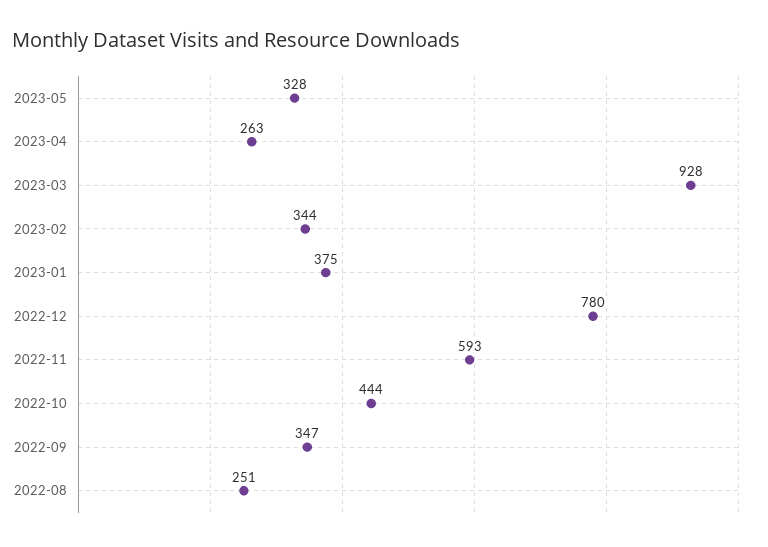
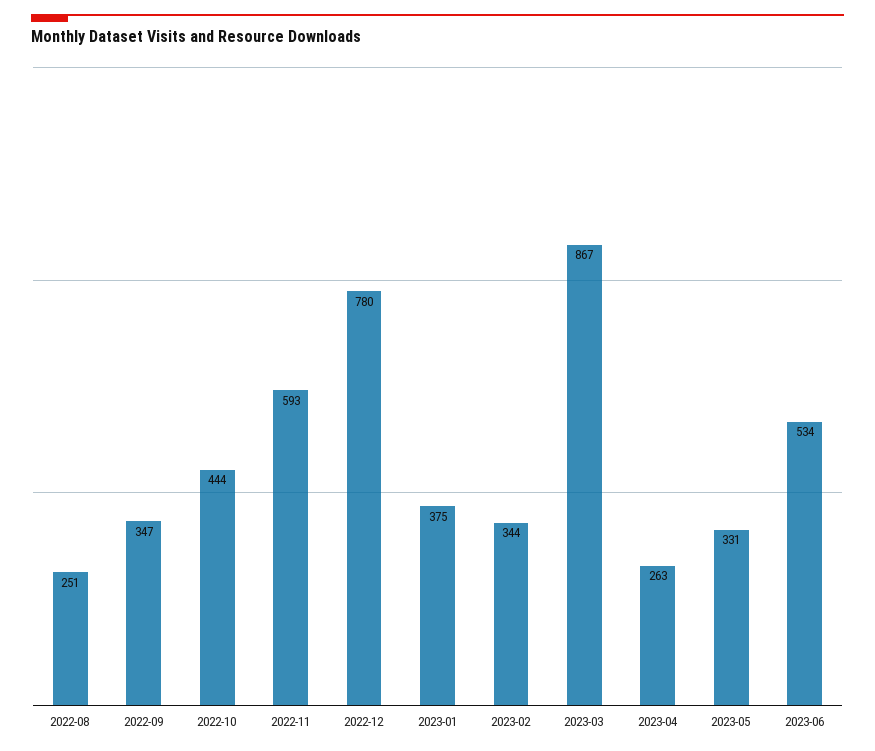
2023-05: 328 -> 331
2023-03: 928 -> 867
2023-06: none -> 534

